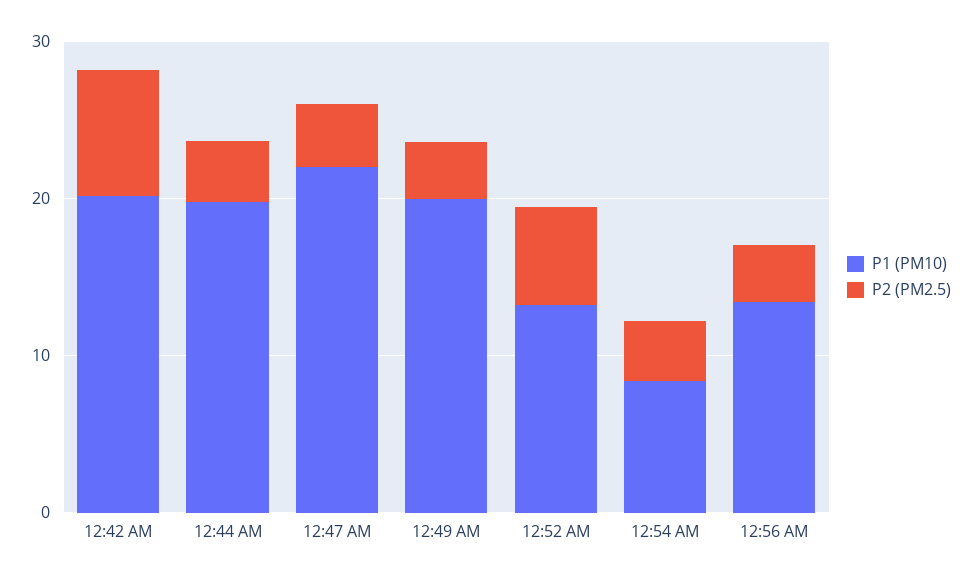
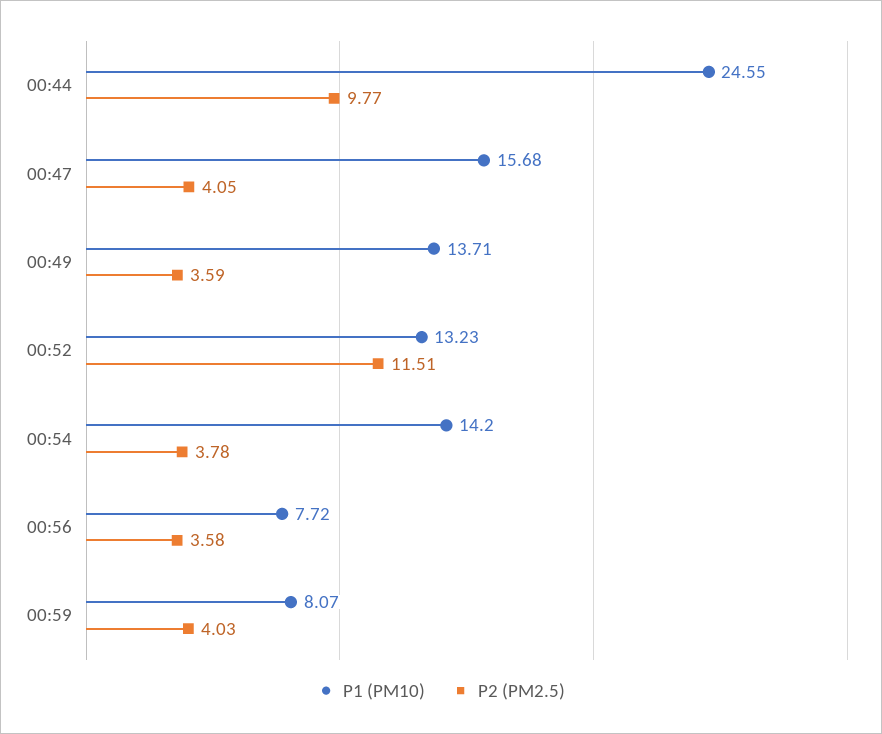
P1 (PM10), 12:42 AM: 20 -> none
P2 (PM2.5), 12:42 AM: 8 -> none
P1 (PM10), 12:44 AM: 20 -> 24.55
P2 (PM2.5), 12:44 AM: 4 -> 9.77
P1 (PM10), 12:47 AM: 22 -> 15.68
P1 (PM10), 12:49 AM: 20 -> 13.71
P2 (PM2.5), 12:52 AM: 6 -> 11.51
P1 (PM10), 12:54 AM: 8 -> 14.2
P1 (PM10), 12:56 AM: 14 -> 7.72
P1 (PM10), 00:59: none -> 8.07
P2 (PM2.5), 00:59: none -> 4.03

